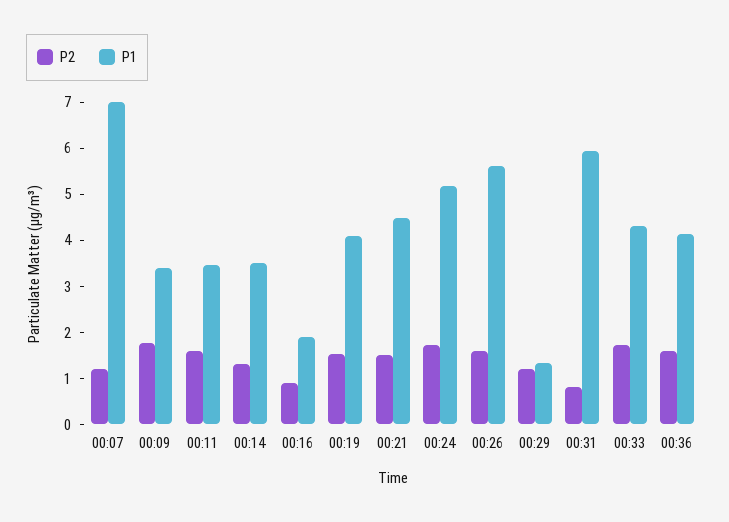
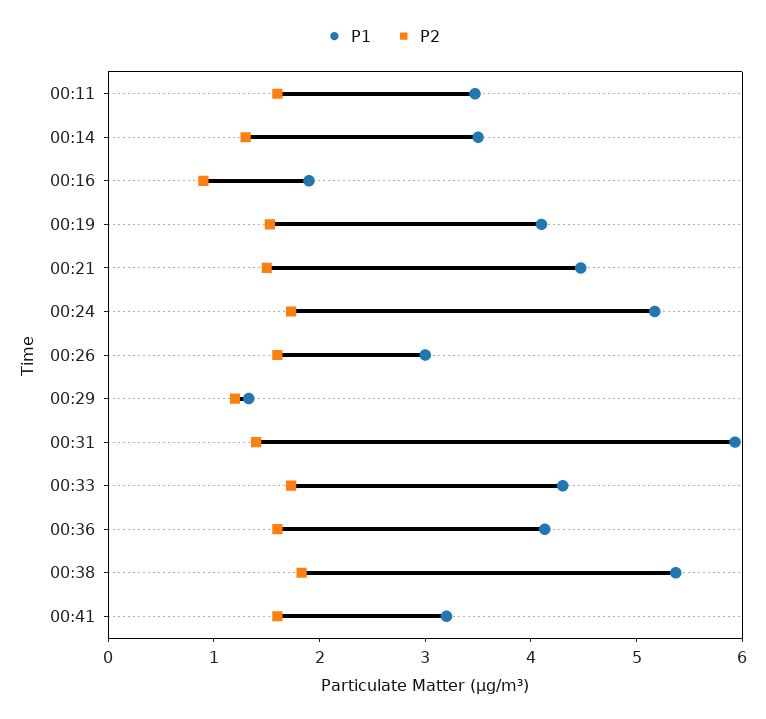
P2, 00:07: 1.2 -> none
P1, 00:07: 7 -> none
P2, 00:09: 1.8 -> none
P1, 00:09: 3.4 -> none
P1, 00:26: 5.6 -> 3
P2, 00:31: 0.8 -> 1.4
P1, 00:38: none -> 5.4
P2, 00:38: none -> 1.8
P1, 00:41: none -> 3.2
P2, 00:41: none -> 1.6

